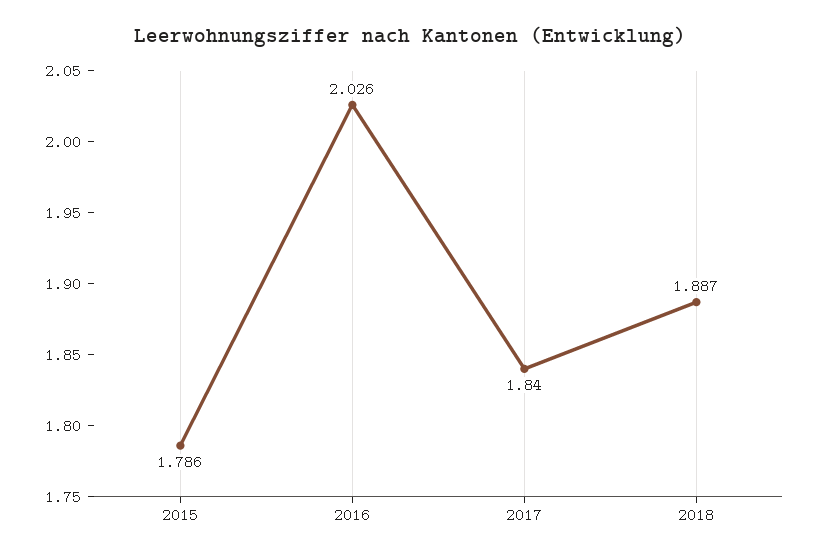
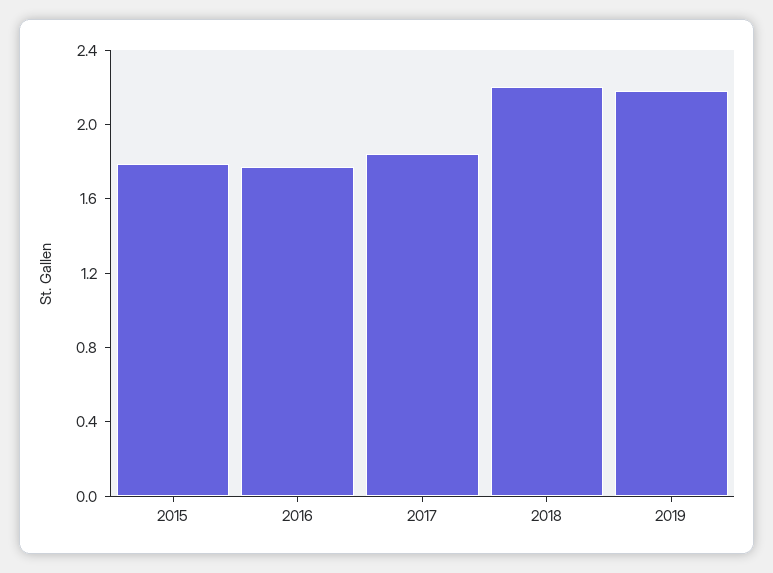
2016: 2.026 -> 1.8
2018: 1.887 -> 2.2
2019: none -> 2.2

